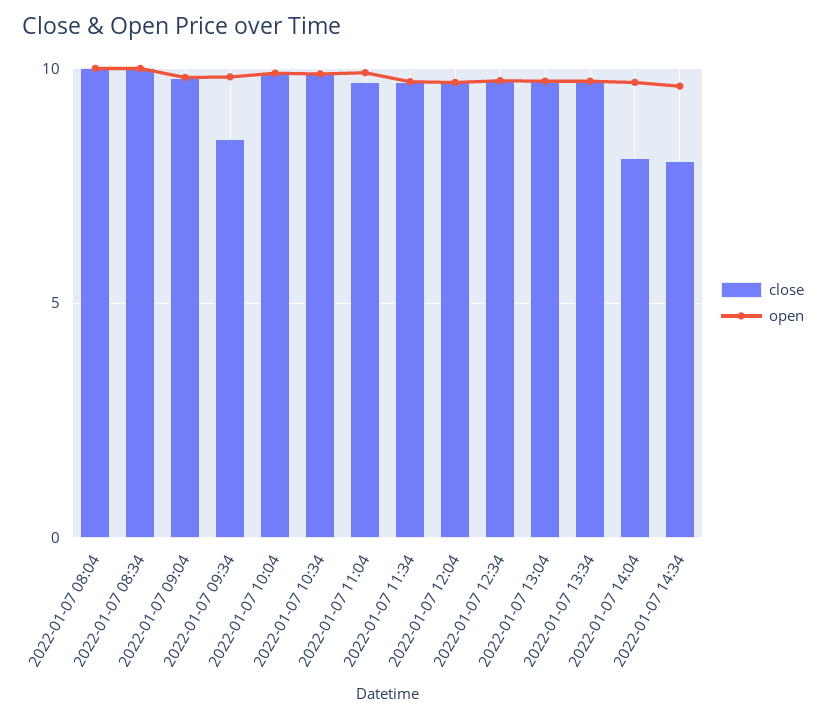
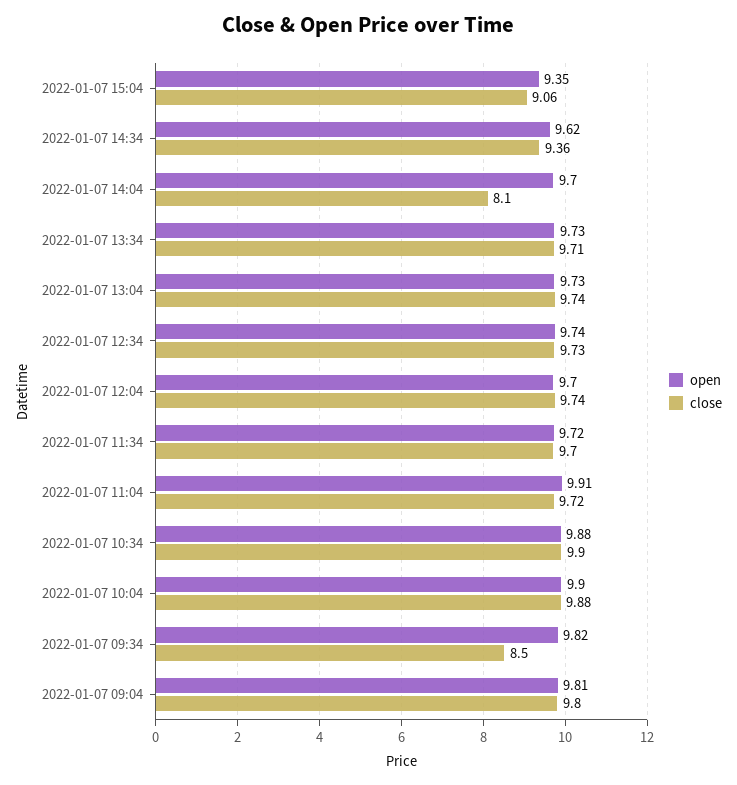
close, 2022-01-07 08:04: 10 -> none
open, 2022-01-07 08:04: 10 -> none
close, 2022-01-07 08:34: 10 -> none
open, 2022-01-07 08:34: 10 -> none
close, 2022-01-07 14:34: 8 -> 9.36
open, 2022-01-07 15:04: none -> 9.35
close, 2022-01-07 15:04: none -> 9.06

